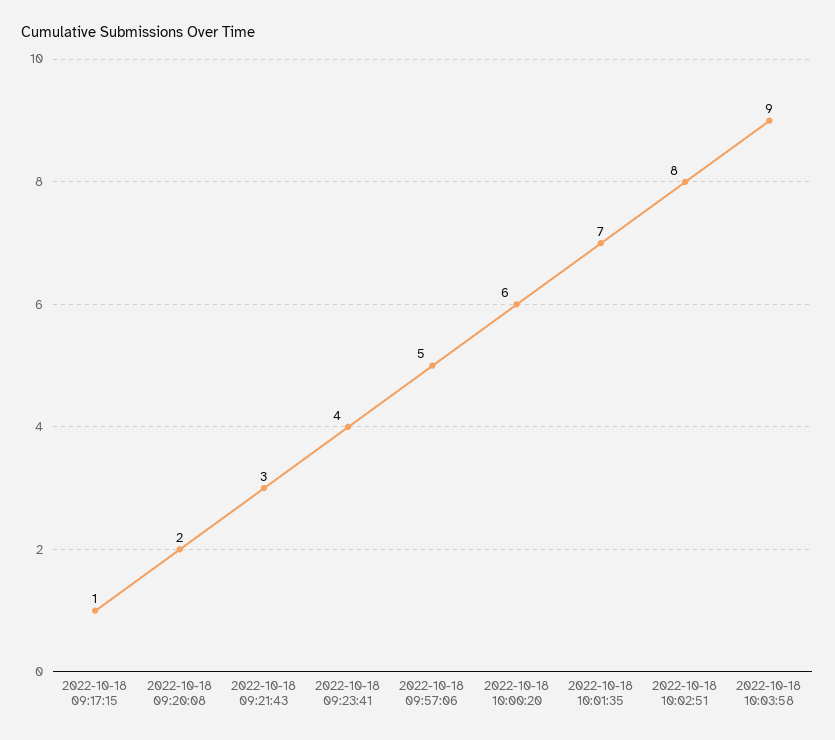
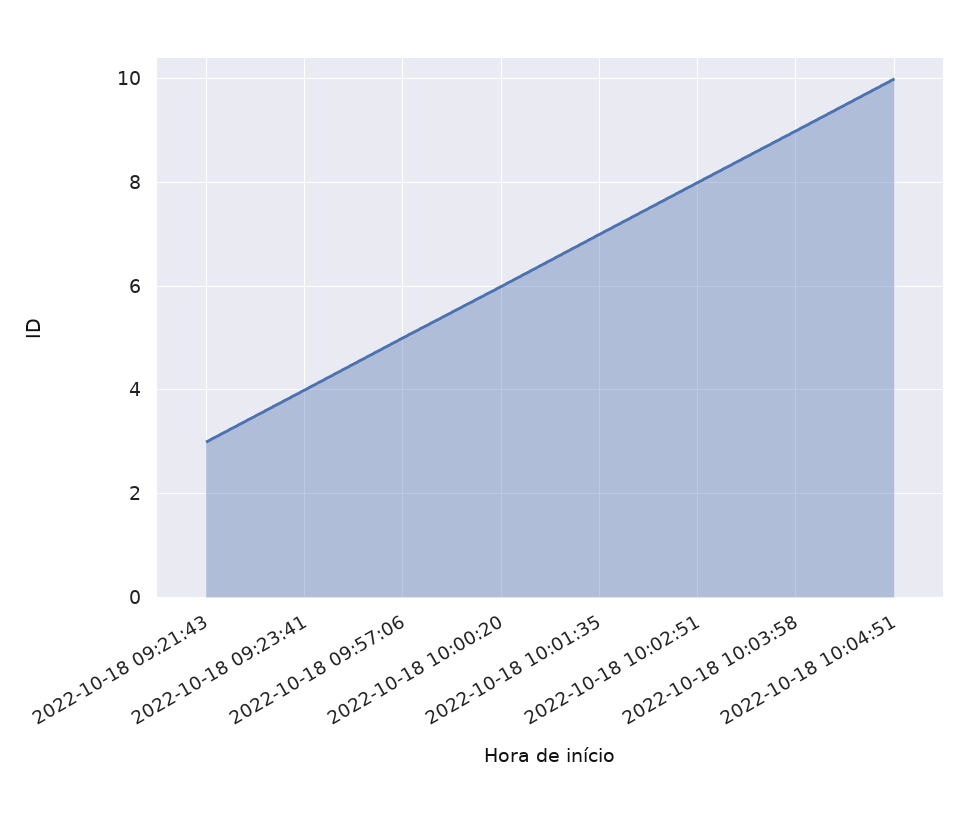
2022-10-18 09:17:15: 1 -> none
2022-10-18 09:20:08: 2 -> none
2022-10-18 10:04:51: none -> 10

